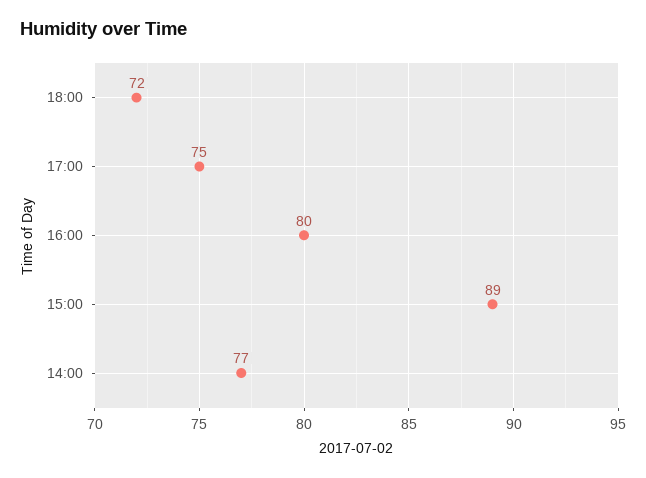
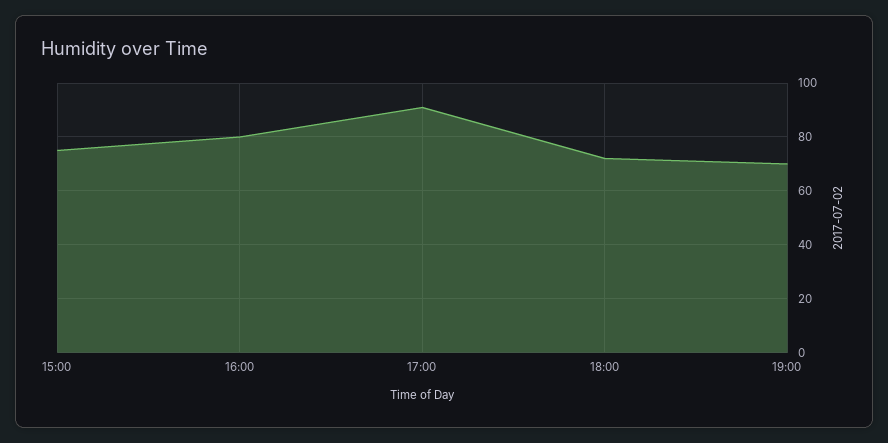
17:00: 75 -> 90
15:00: 89 -> 75
14:00: 77 -> none
19:00: none -> 70

